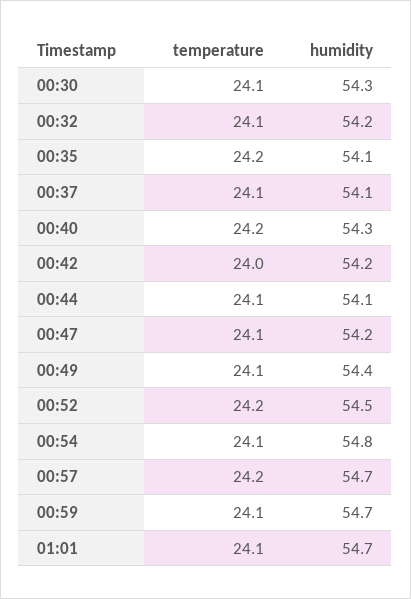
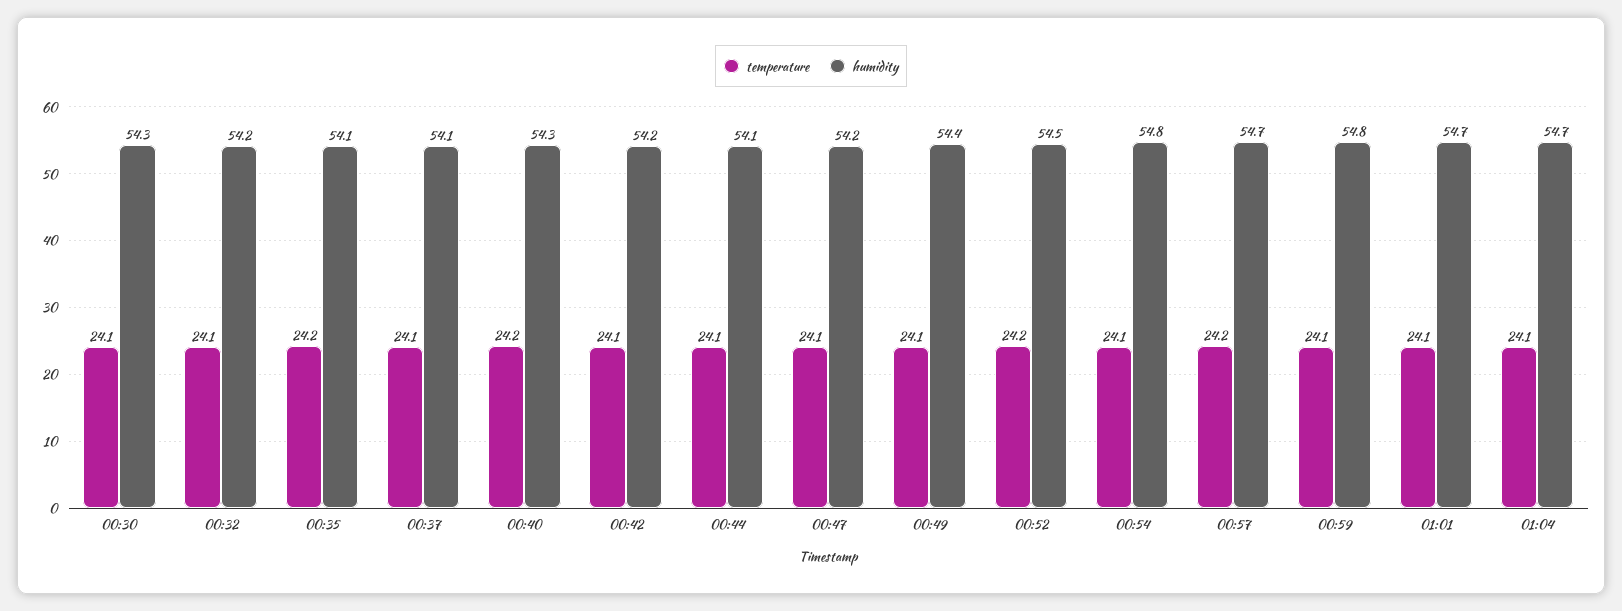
temperature, 00:42: 24 -> 24.1
humidity, 00:59: 54.7 -> 54.8
temperature, 01:04: none -> 24.1
humidity, 01:04: none -> 54.7

